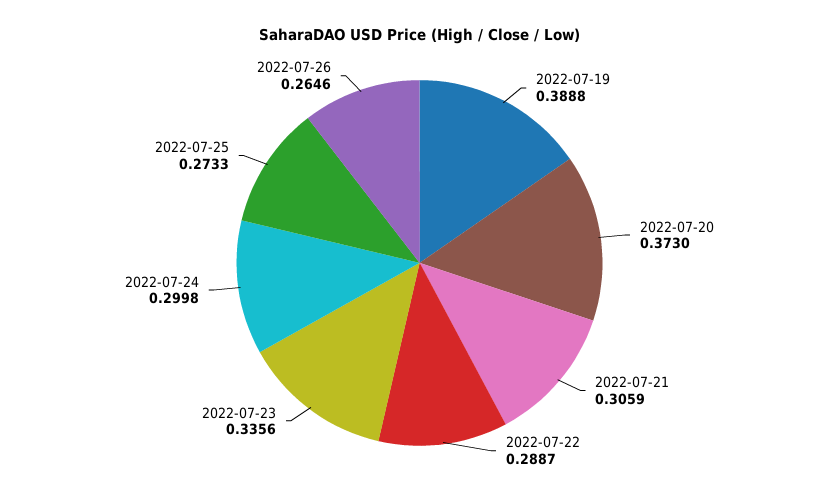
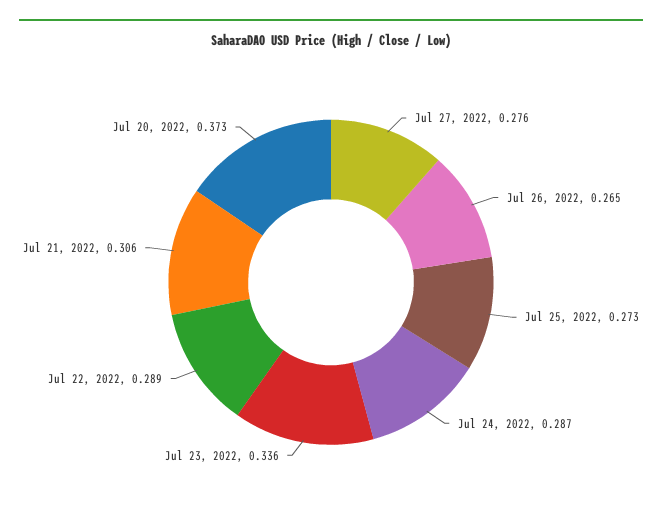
2022-07-19: 0.3888 -> none
2022-07-24: 0.2998 -> 0.287
Jul 27, 2022: none -> 0.276

